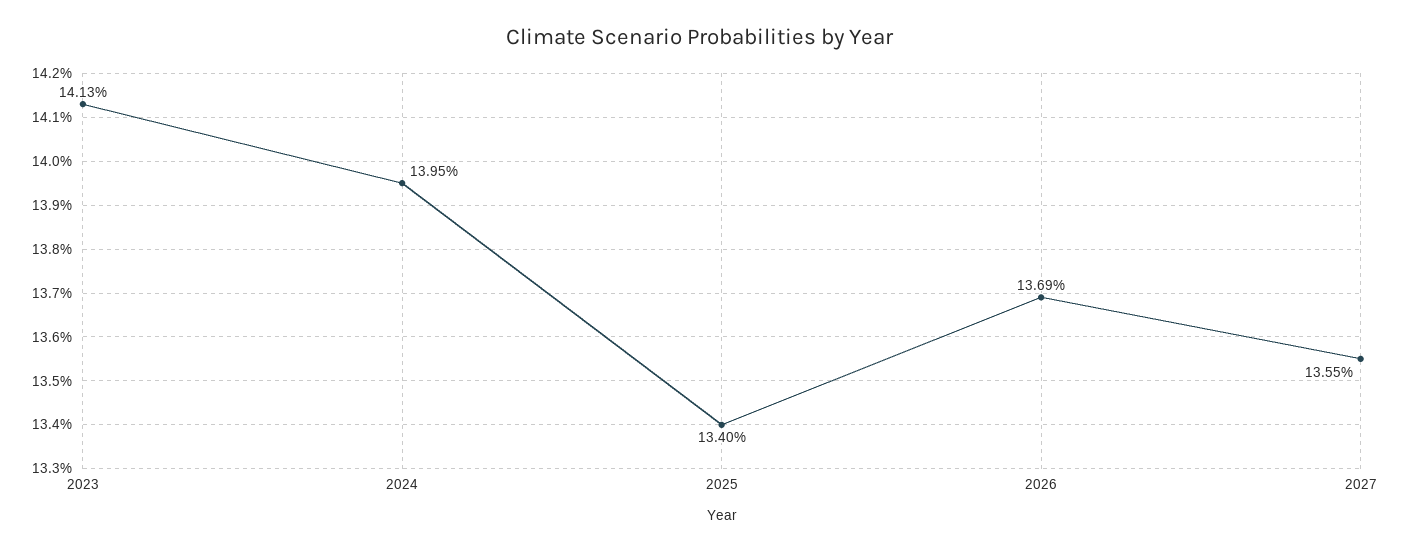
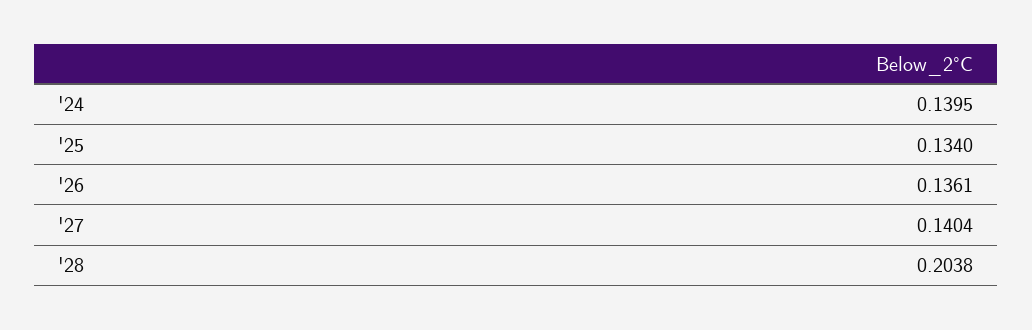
2023: 0.1413 -> none
2026: 0.1369 -> 0.1361
2027: 0.1355 -> 0.1404
'28: none -> 0.2038

